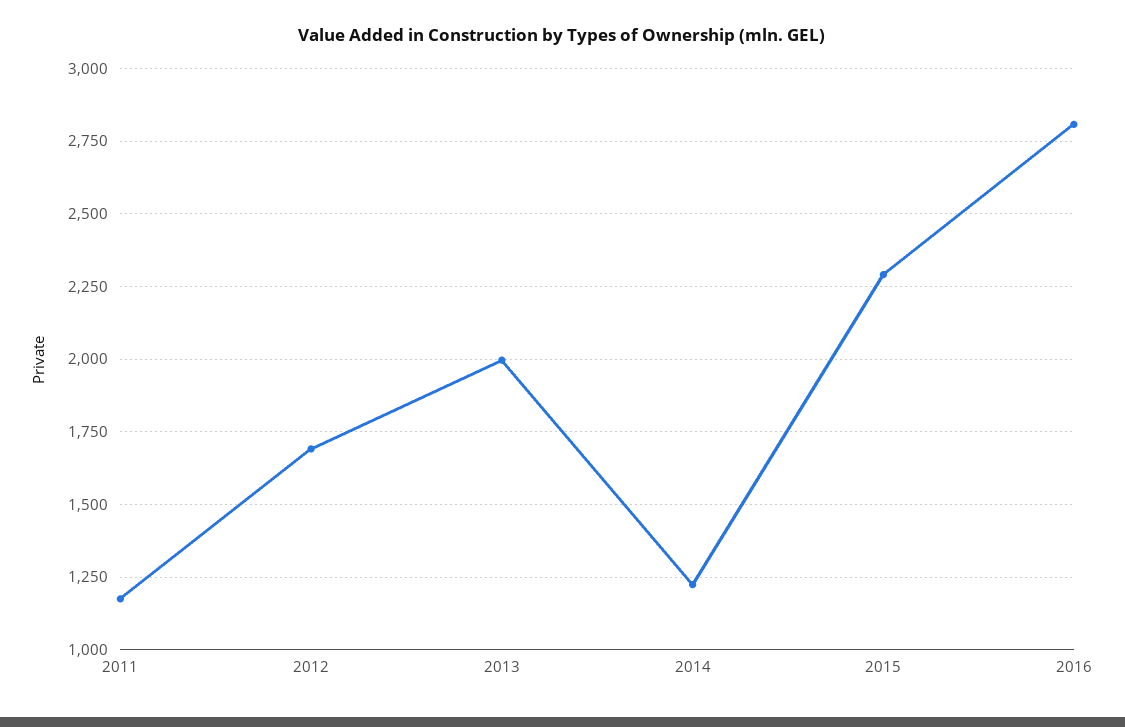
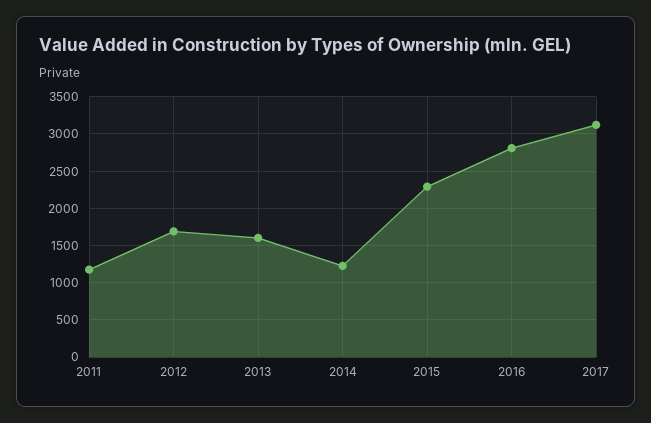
2013: 2000 -> 1600
2017: none -> 3100

